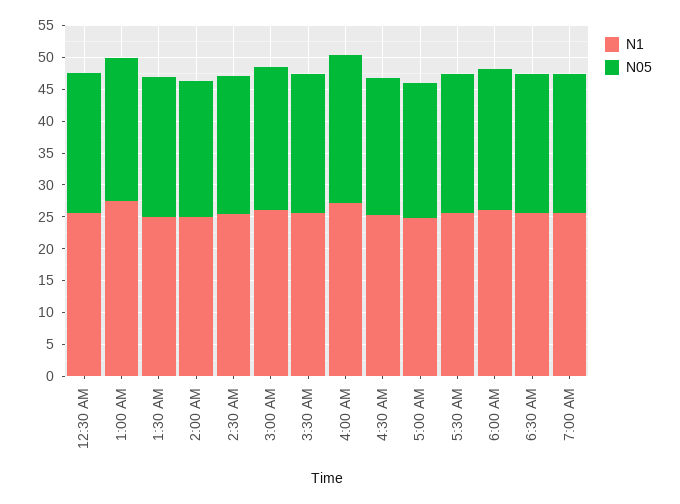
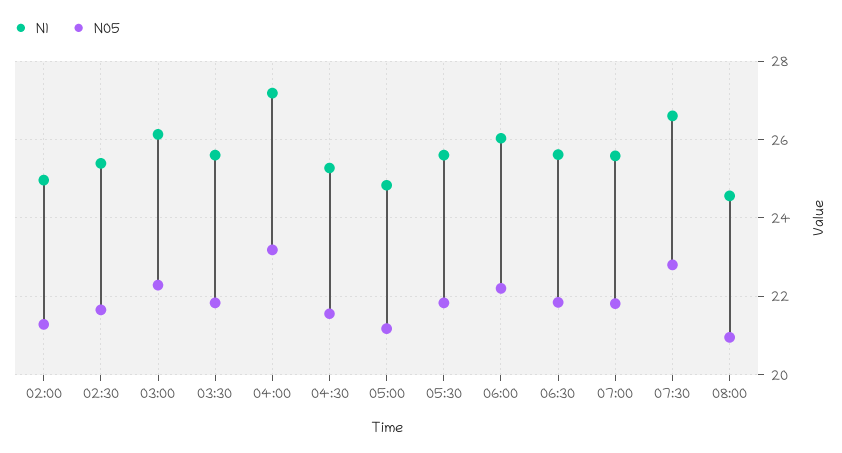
N1, 12:30 AM: 25 -> none
N05, 12:30 AM: 22.5 -> none
N1, 1:00 AM: 27.5 -> none
N05, 1:00 AM: 22.5 -> none
N1, 1:30 AM: 25 -> none
N05, 1:30 AM: 22.5 -> none
N1, 07:30: none -> 26.6
N05, 07:30: none -> 22.8
N1, 08:00: none -> 24.6
N05, 08:00: none -> 21

